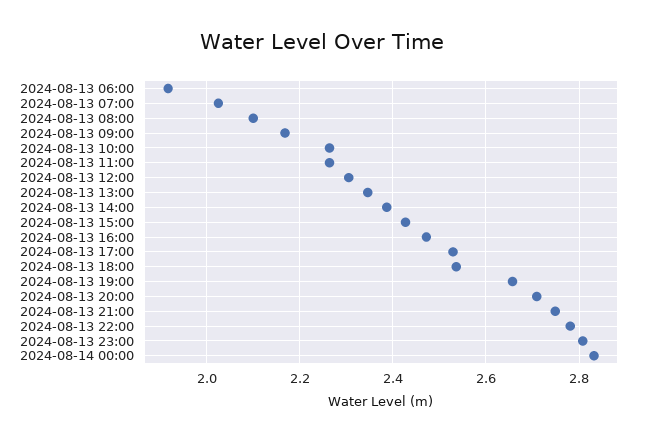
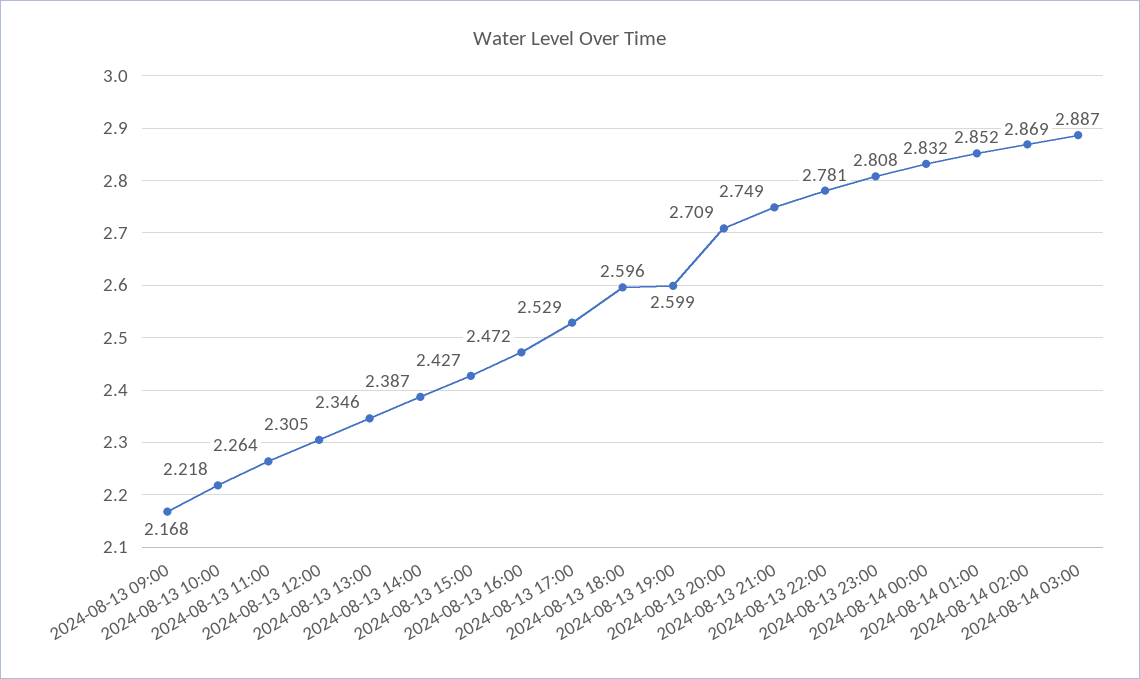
2024-08-13 06:00: 1.92 -> none
2024-08-13 07:00: 2.02 -> none
2024-08-13 08:00: 2.1 -> none
2024-08-13 10:00: 2.26 -> 2.218
2024-08-13 18:00: 2.54 -> 2.596
2024-08-13 19:00: 2.66 -> 2.599
2024-08-14 01:00: none -> 2.852
2024-08-14 02:00: none -> 2.869
2024-08-14 03:00: none -> 2.887

